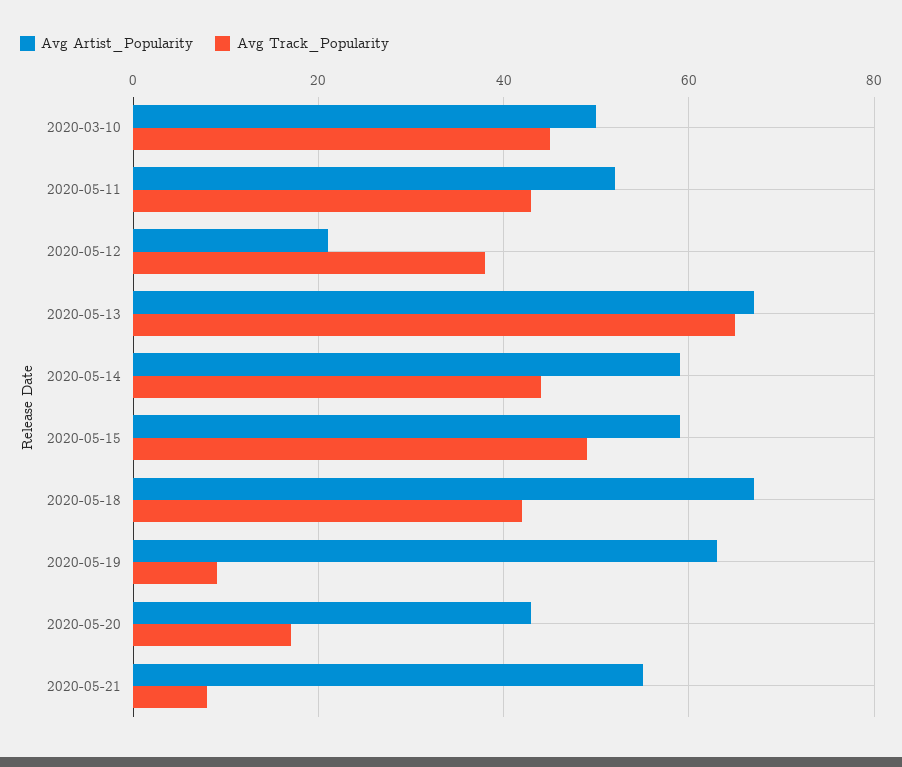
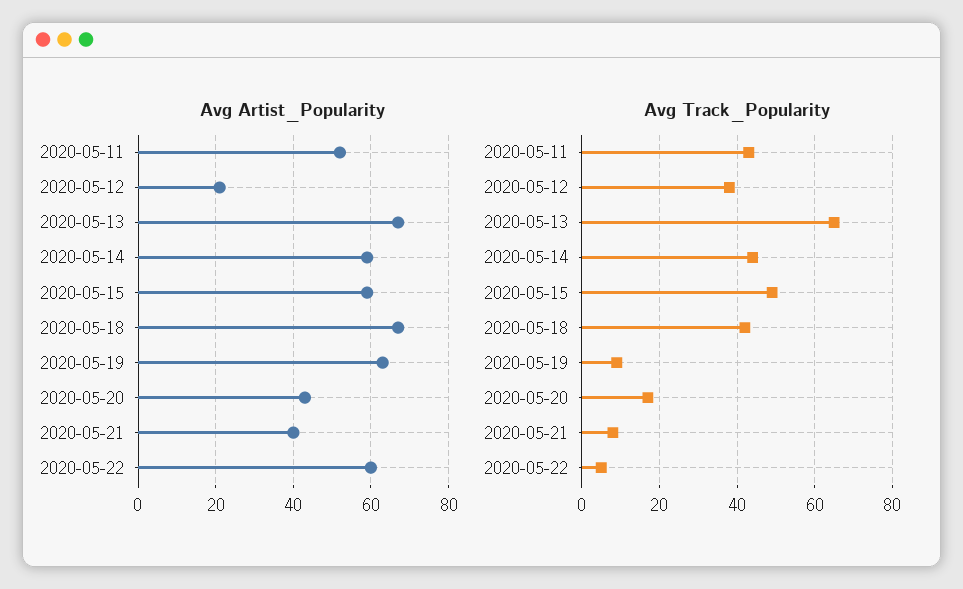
Avg Artist_Popularity, 2020-03-10: 50 -> none
Avg Track_Popularity, 2020-03-10: 45 -> none
Avg Artist_Popularity, 2020-05-21: 55 -> 40
Avg Artist_Popularity, 2020-05-22: none -> 60
Avg Track_Popularity, 2020-05-22: none -> 5

